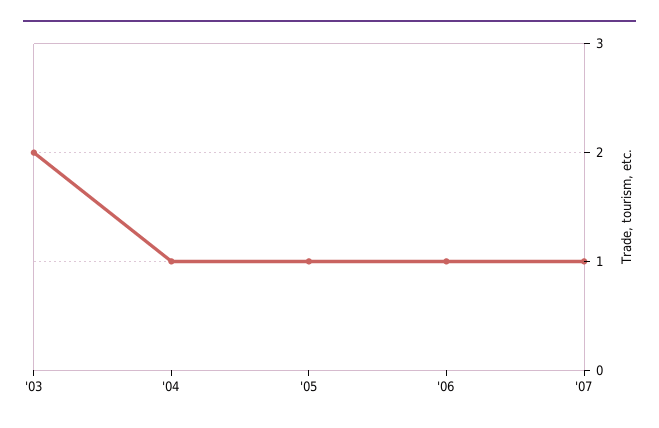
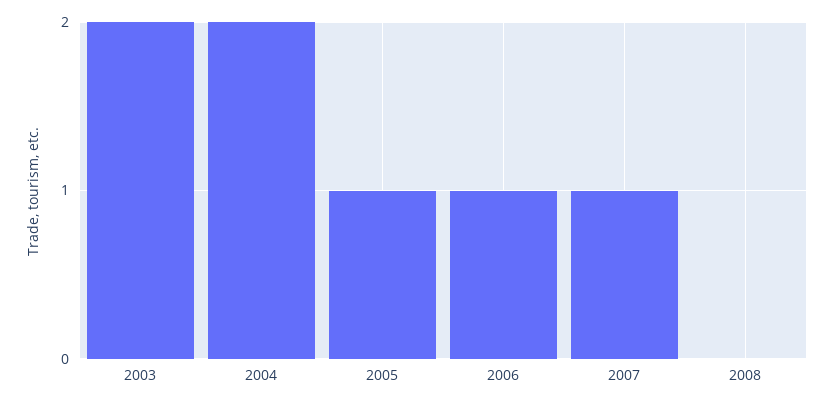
'04: 1 -> 2
2008: none -> 0

